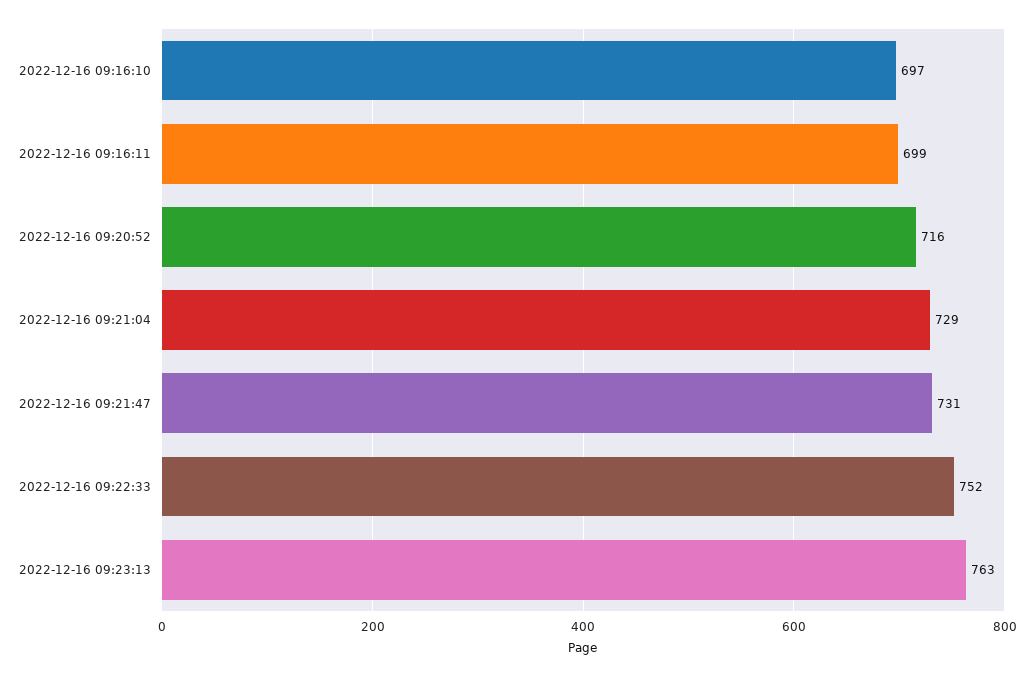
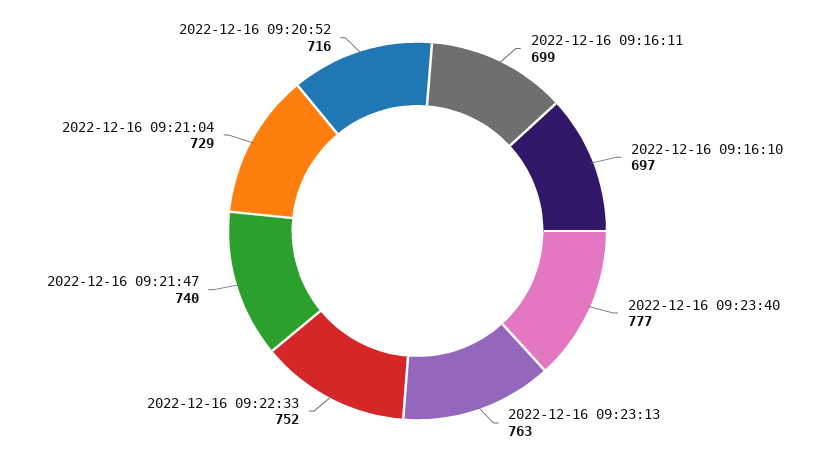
2022-12-16 09:21:47: 731 -> 740
2022-12-16 09:23:40: none -> 777

